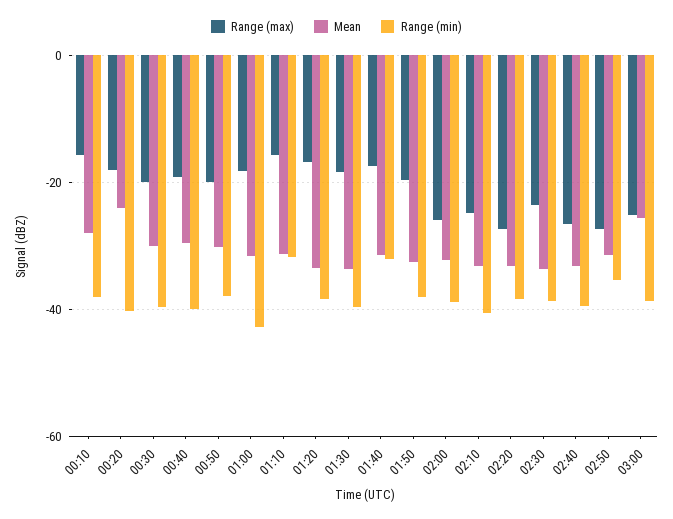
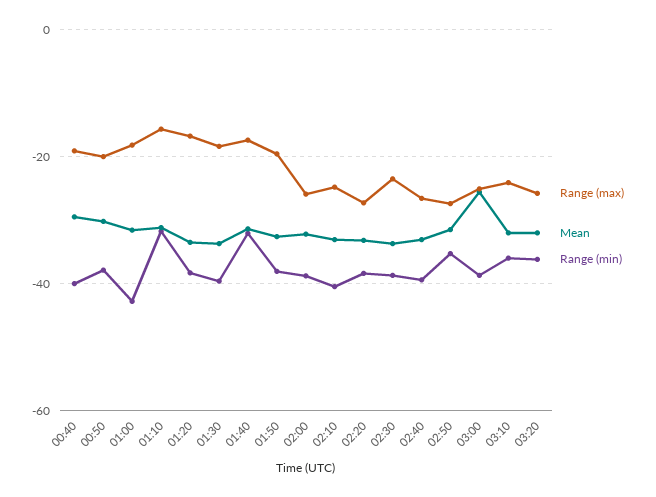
Range (max), 00:10: -16 -> none
Mean, 00:10: -28 -> none
Range (min), 00:10: -38 -> none
Range (max), 00:20: -18 -> none
Mean, 00:20: -24 -> none
Range (min), 00:20: -40 -> none
Range (max), 00:30: -20 -> none
Mean, 00:30: -30 -> none
Range (min), 00:30: -40 -> none
Range (max), 03:10: none -> -24
Mean, 03:10: none -> -32
Range (min), 03:10: none -> -36
Range (max), 03:20: none -> -26
Mean, 03:20: none -> -32
Range (min), 03:20: none -> -36

